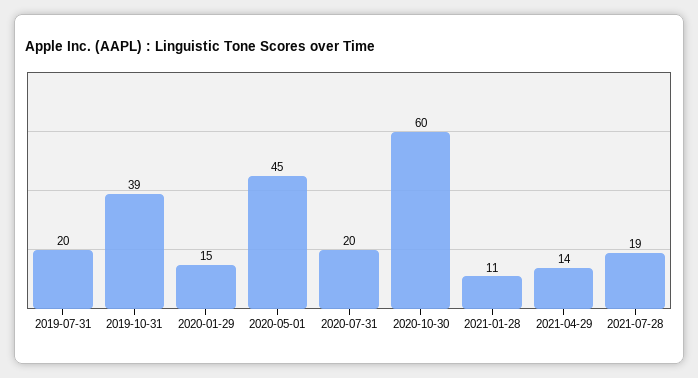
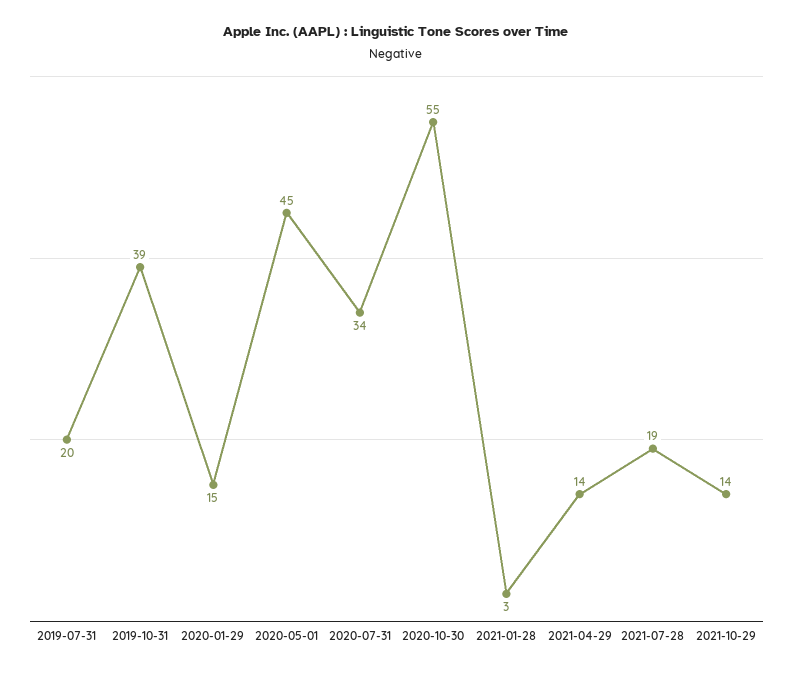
2020-07-31: 20 -> 34
2020-10-30: 60 -> 55
2021-01-28: 11 -> 3
2021-10-29: none -> 14

